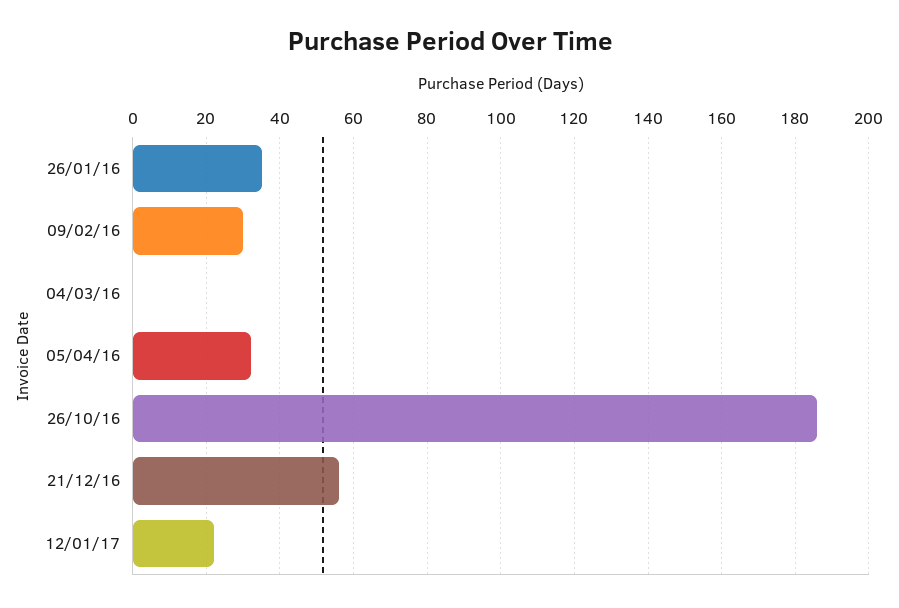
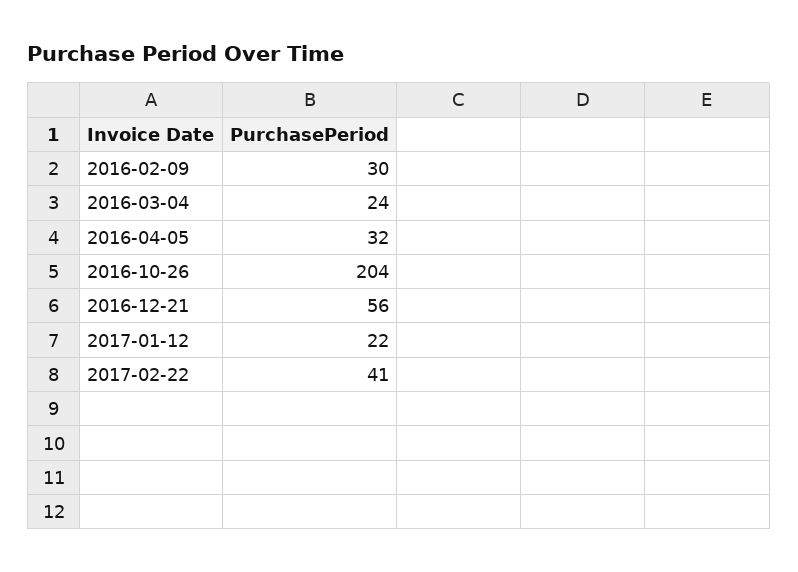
26/01/16: 35 -> none
04/03/16: 0 -> 24
26/10/16: 185 -> 204
2017-02-22: none -> 41

